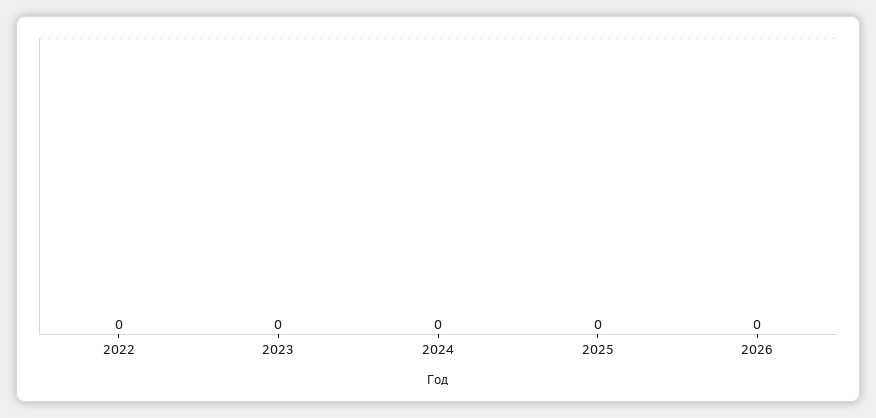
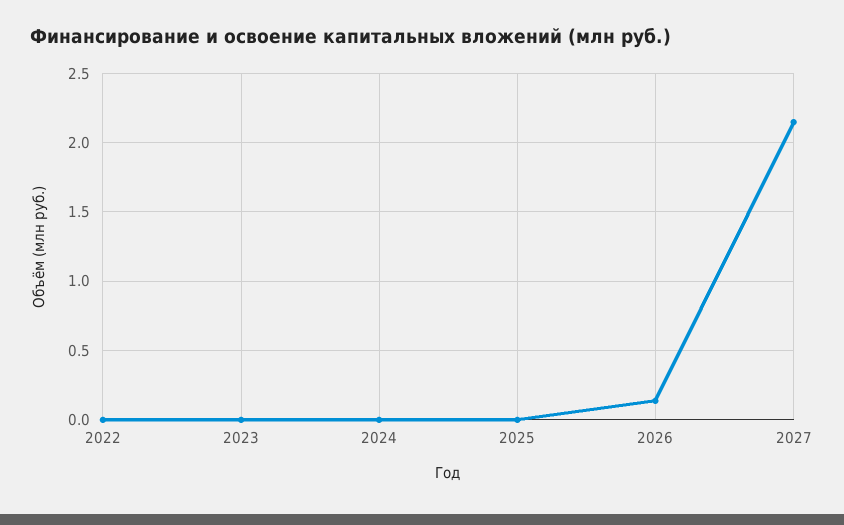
2026: 0 -> 0.15
2027: none -> 2.15

